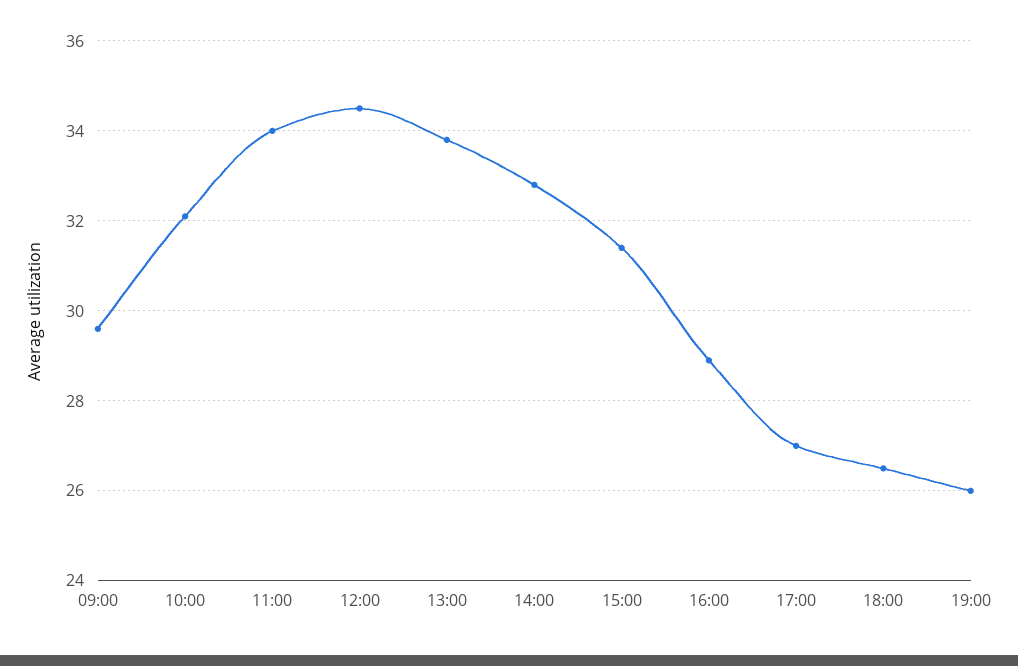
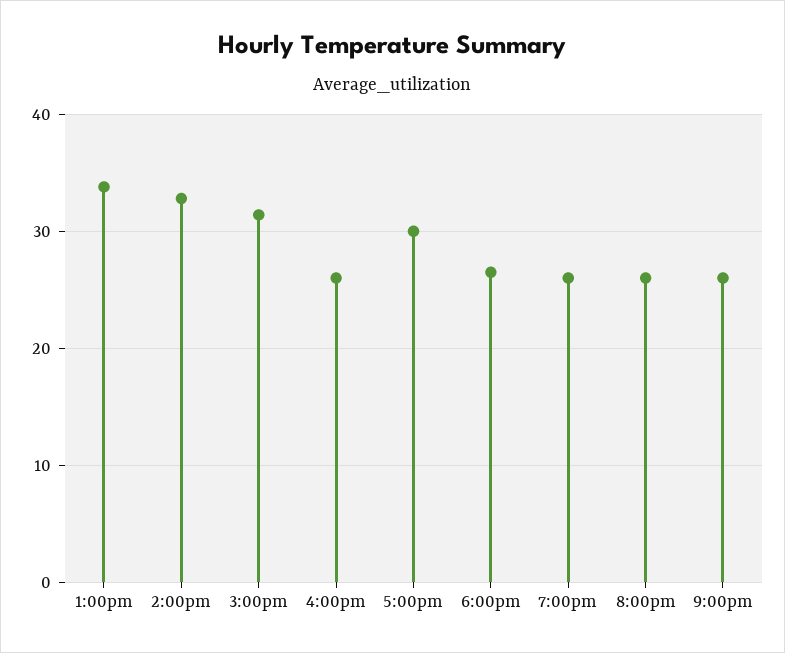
09:00: 29.5 -> none
10:00: 32 -> none
11:00: 34 -> none
12:00: 34.5 -> none
16:00: 29 -> 26
17:00: 27 -> 30
8:00pm: none -> 26
9:00pm: none -> 26

